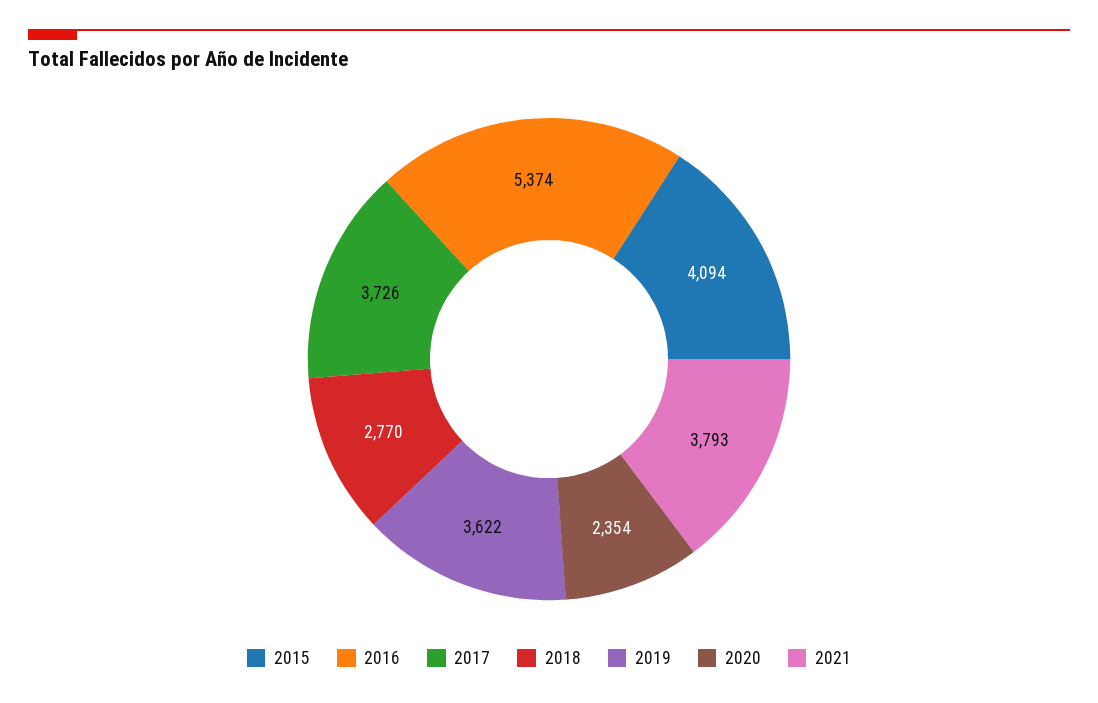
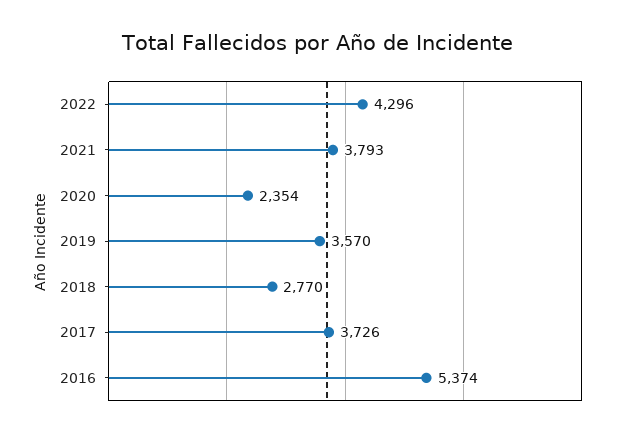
2015: 4094 -> none
2019: 3622 -> 3570
2022: none -> 4296

